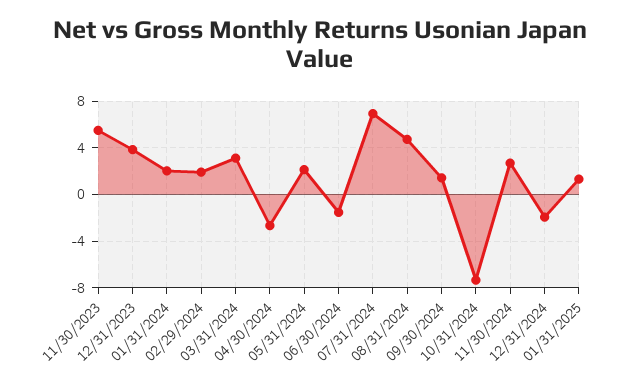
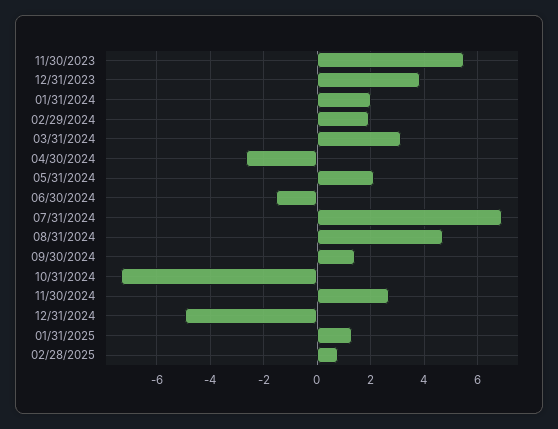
12/31/2024: -2 -> -5
02/28/2025: none -> 0.75

